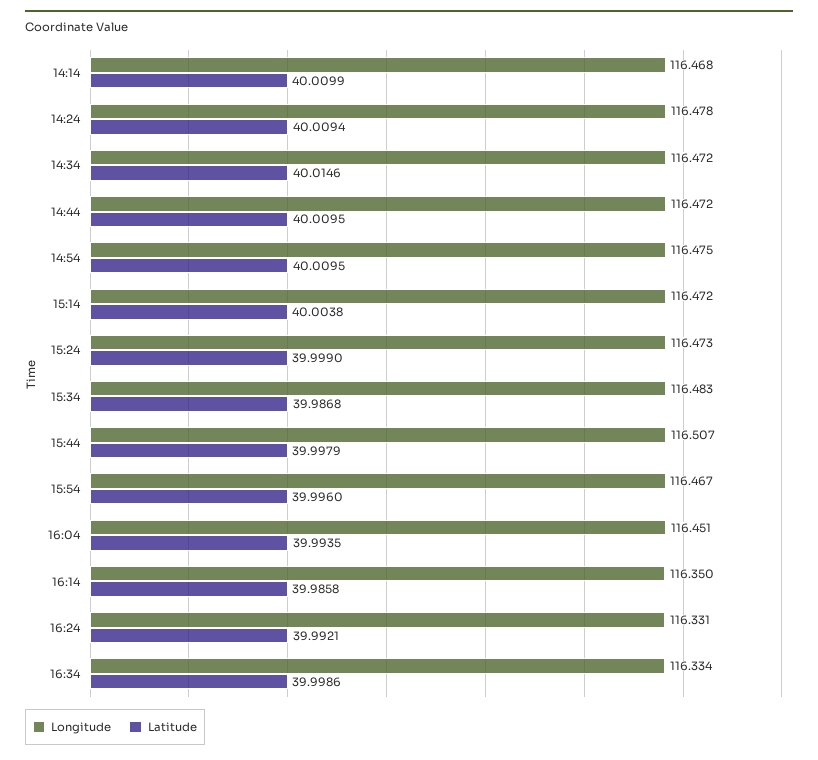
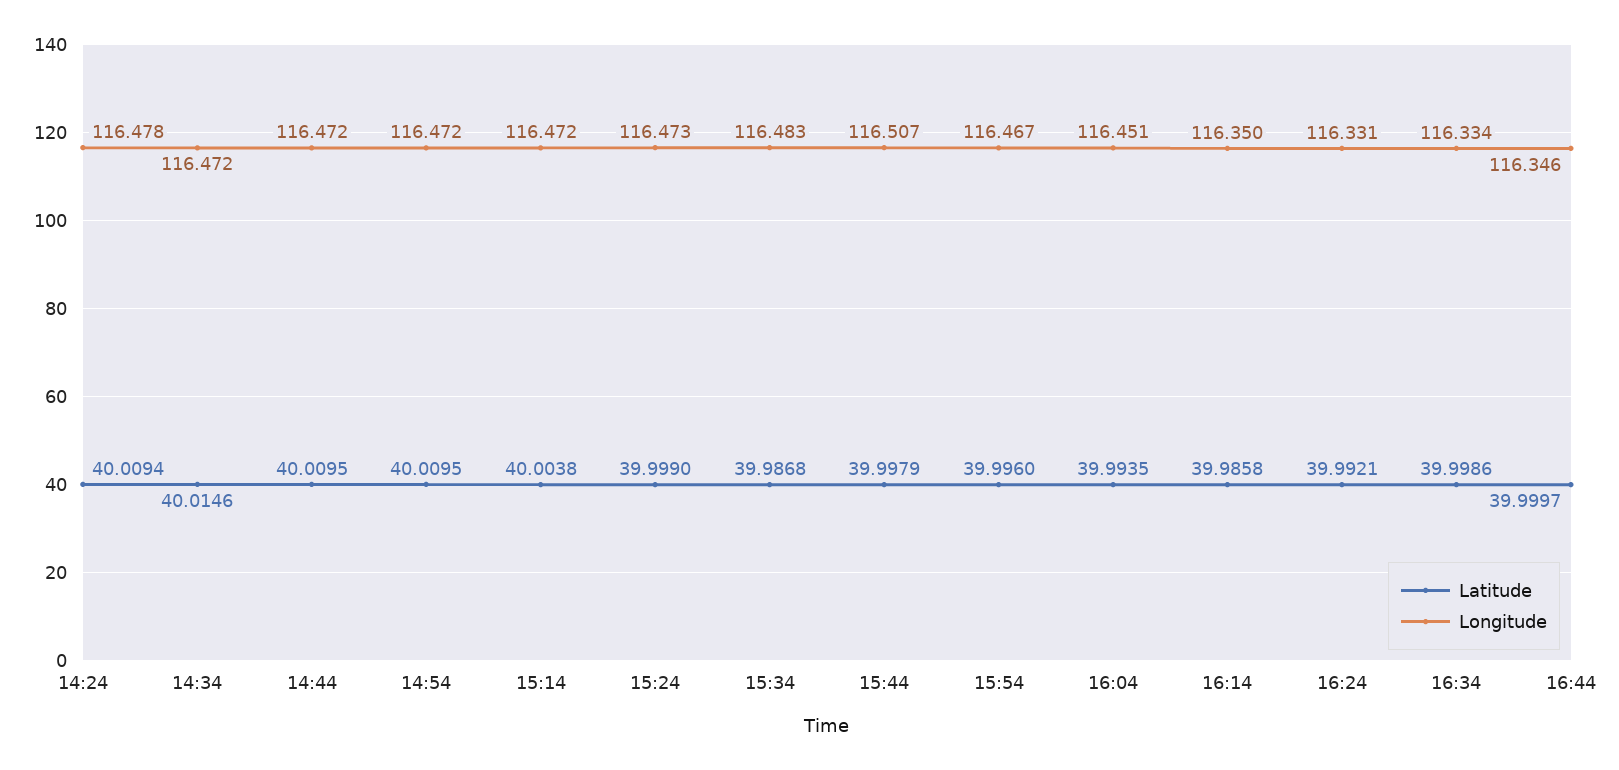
Longitude, 14:14: 116.468 -> none
Latitude, 14:14: 40.0099 -> none
Longitude, 14:54: 116.475 -> 116.472
Latitude, 16:44: none -> 39.9997
Longitude, 16:44: none -> 116.346

